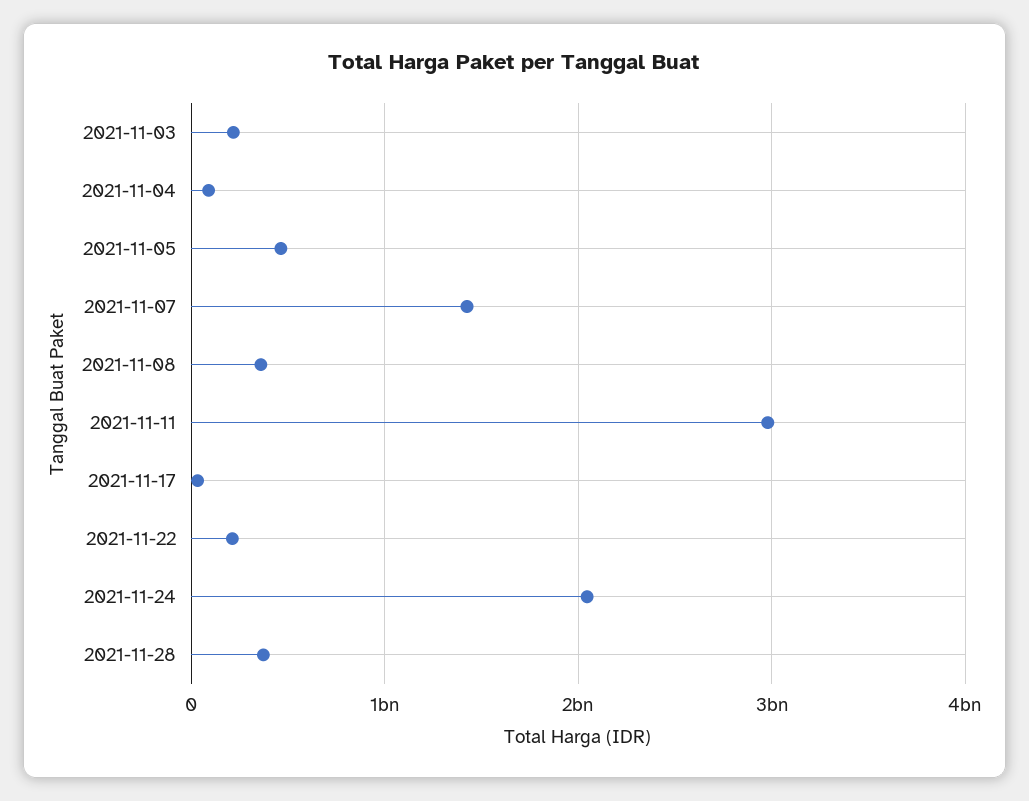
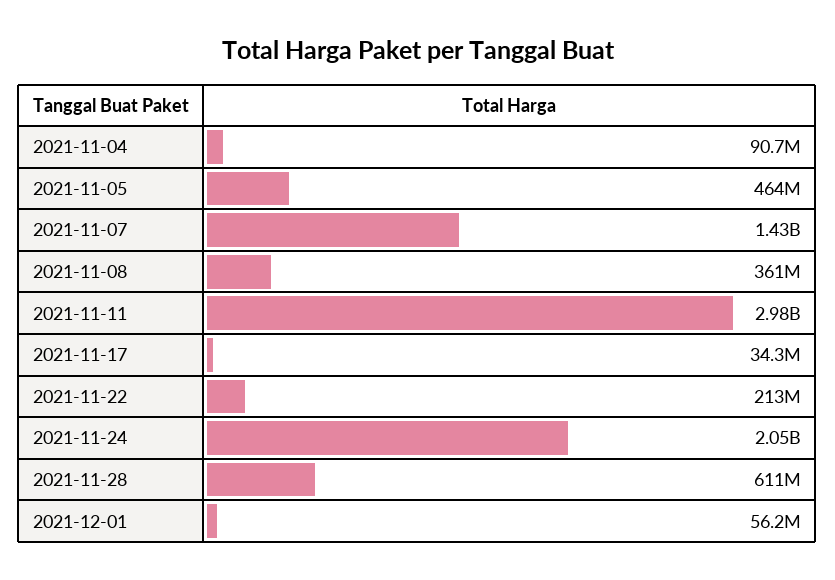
2021-11-03: 200000000 -> none
2021-11-28: 400000000 -> 611000000
2021-12-01: none -> 56200000

